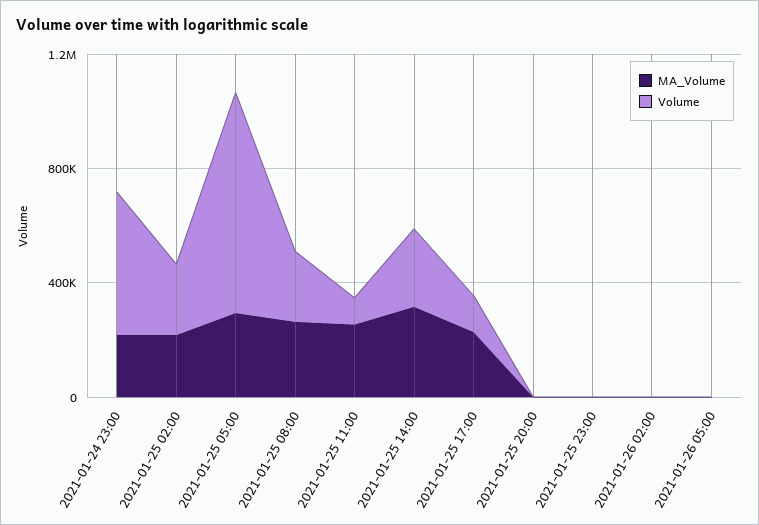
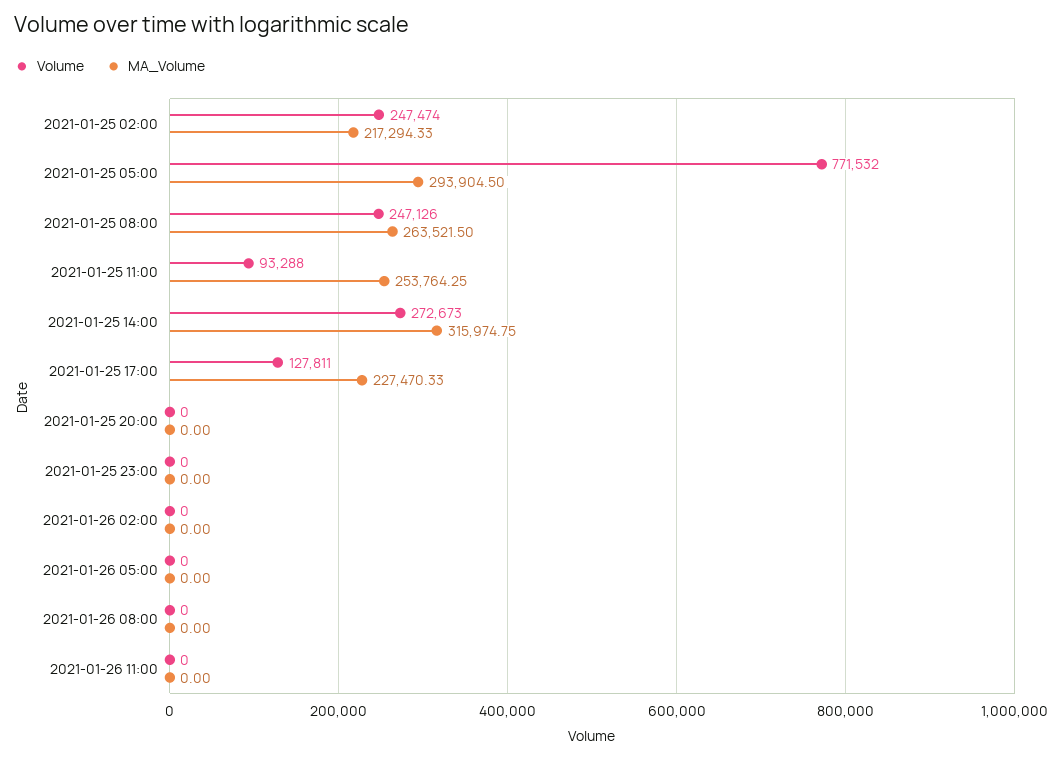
MA_Volume, 2021-01-24 23:00: 200000 -> none
Volume, 2021-01-24 23:00: 500000 -> none
Volume, 2021-01-26 08:00: none -> 0
MA_Volume, 2021-01-26 08:00: none -> 0
Volume, 2021-01-26 11:00: none -> 0
MA_Volume, 2021-01-26 11:00: none -> 0

